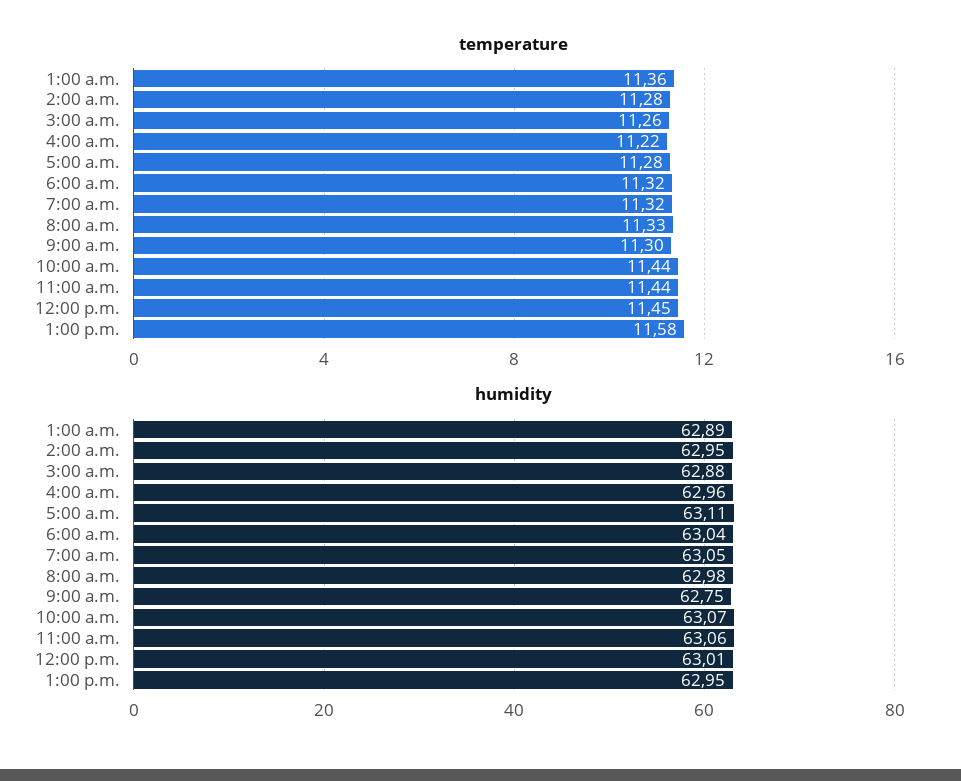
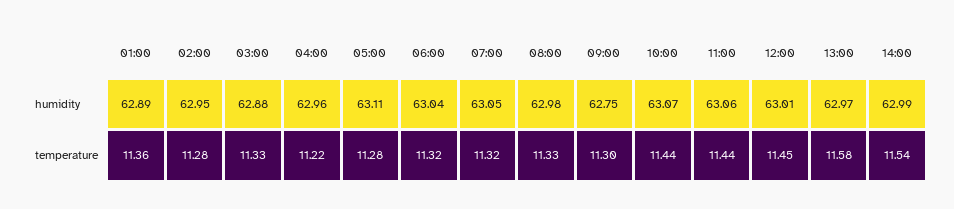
temperature, 3:00 a.m.: 11.26 -> 11.33
humidity, 1:00 p.m.: 62.95 -> 62.97
humidity, 14:00: none -> 62.99
temperature, 14:00: none -> 11.54

